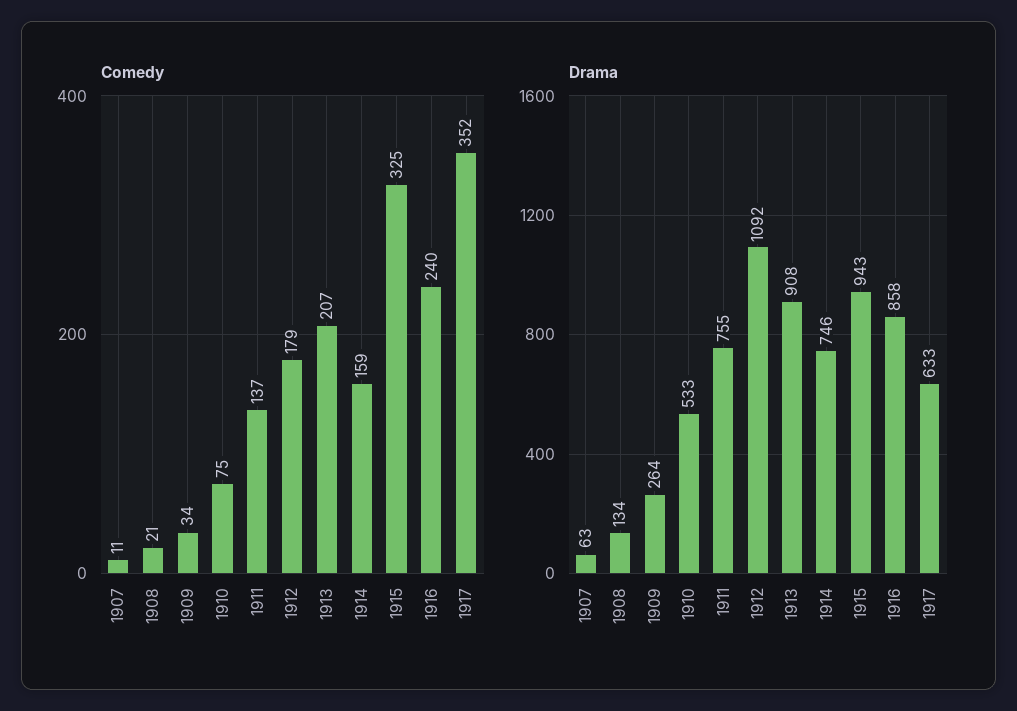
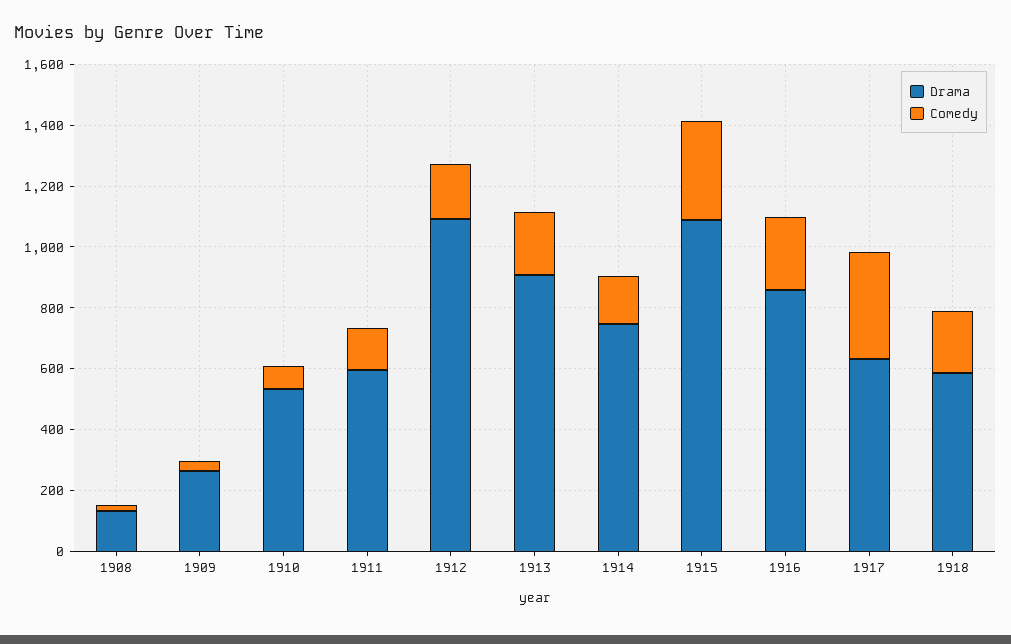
Comedy, 1907: 11 -> none
Drama, 1907: 63 -> none
Drama, 1911: 755 -> 600
Drama, 1915: 943 -> 1100
Drama, 1918: none -> 600
Comedy, 1918: none -> 200

